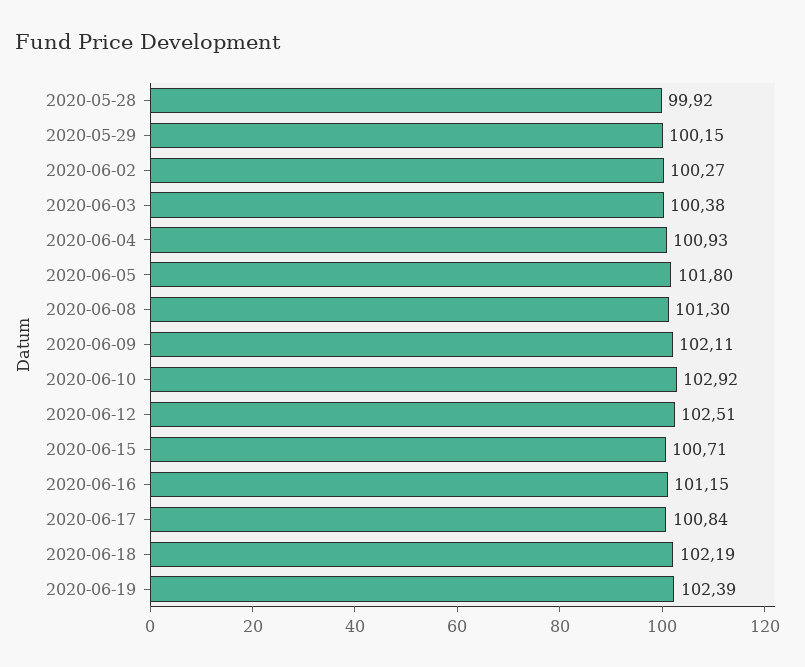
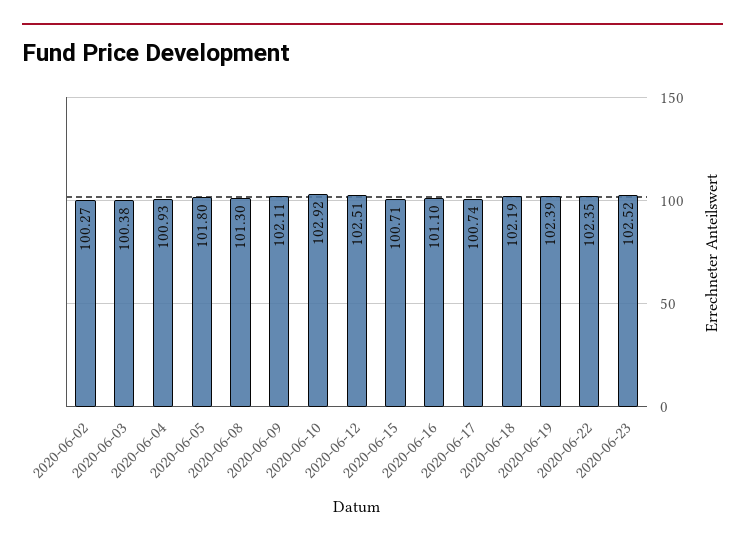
2020-05-28: 99.92 -> none
2020-05-29: 100.15 -> none
2020-06-16: 101.15 -> 101.1
2020-06-17: 100.84 -> 100.74
2020-06-22: none -> 102.35
2020-06-23: none -> 102.52

